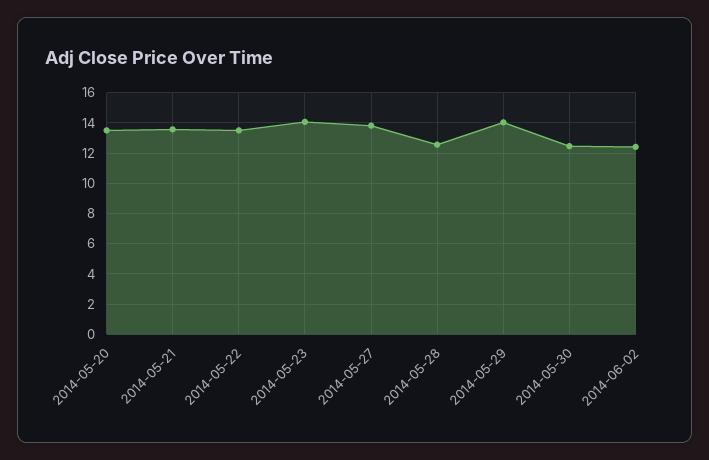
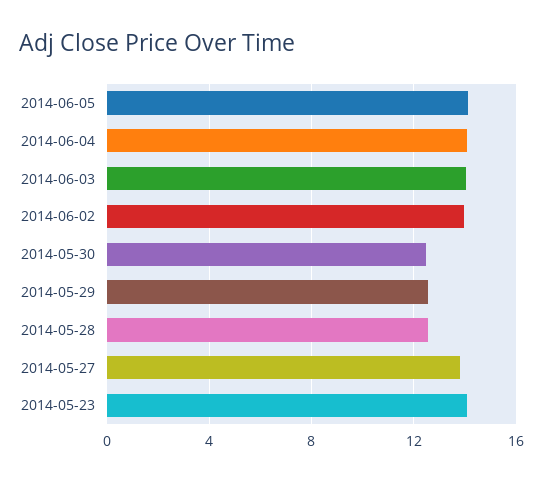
2014-05-20: 13.5 -> none
2014-05-21: 13.5 -> none
2014-05-22: 13.5 -> none
2014-05-29: 14 -> 12.5
2014-06-02: 12.5 -> 14
2014-06-05: none -> 14
2014-06-04: none -> 14
2014-06-03: none -> 14

